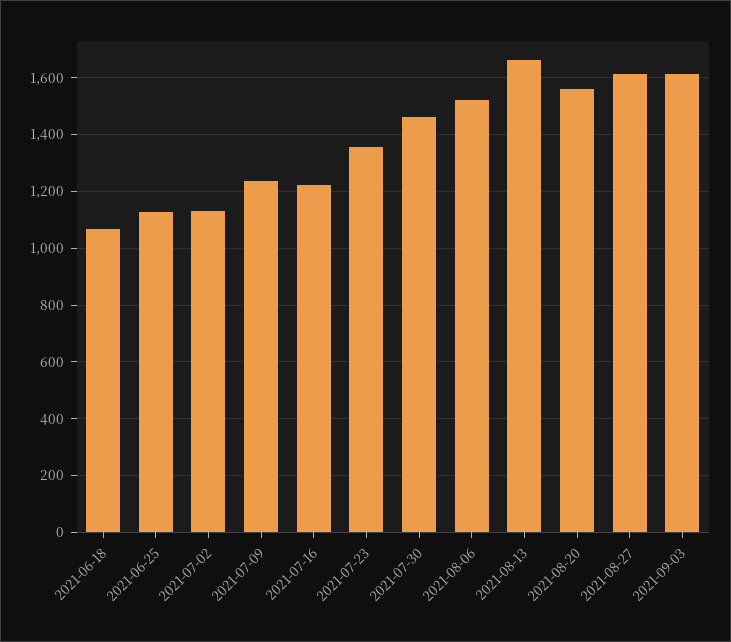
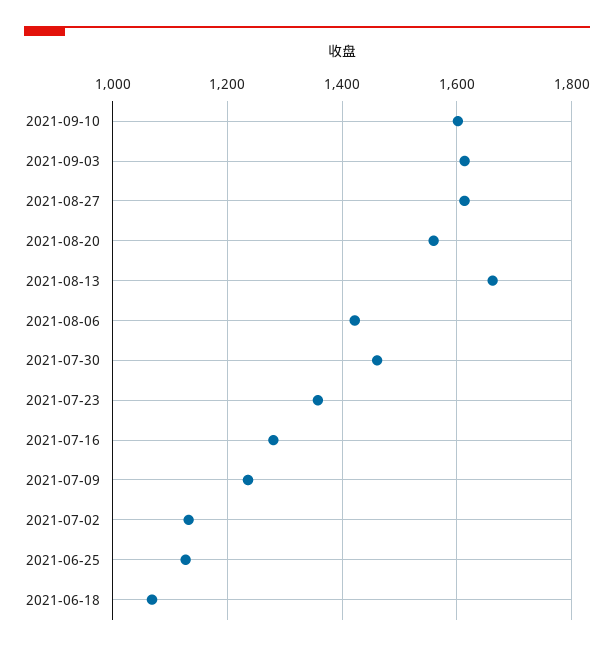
2021-07-16: 1225 -> 1280
2021-08-06: 1525 -> 1420
2021-09-10: none -> 1600

